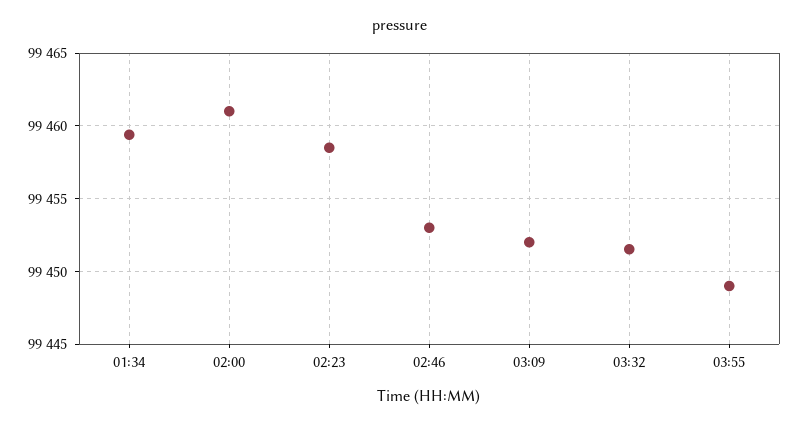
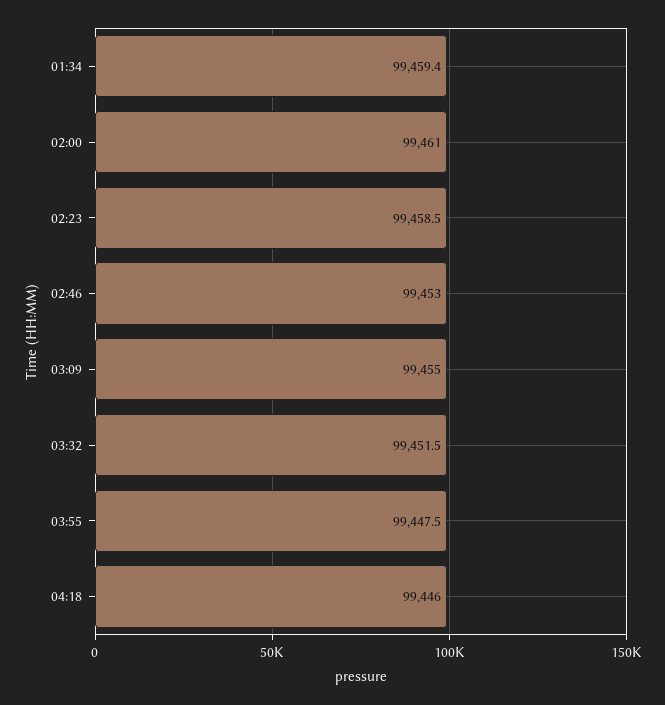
03:09: 99452 -> 99455
03:55: 99449 -> 99447.5
04:18: none -> 99446

